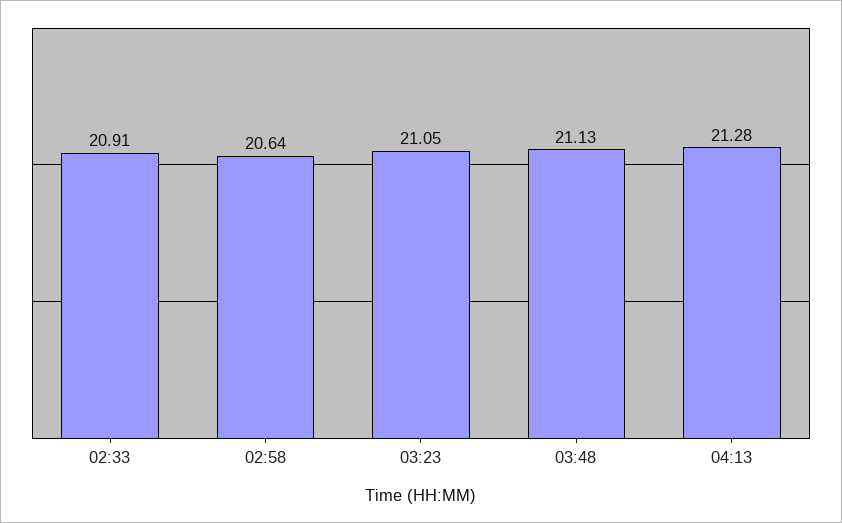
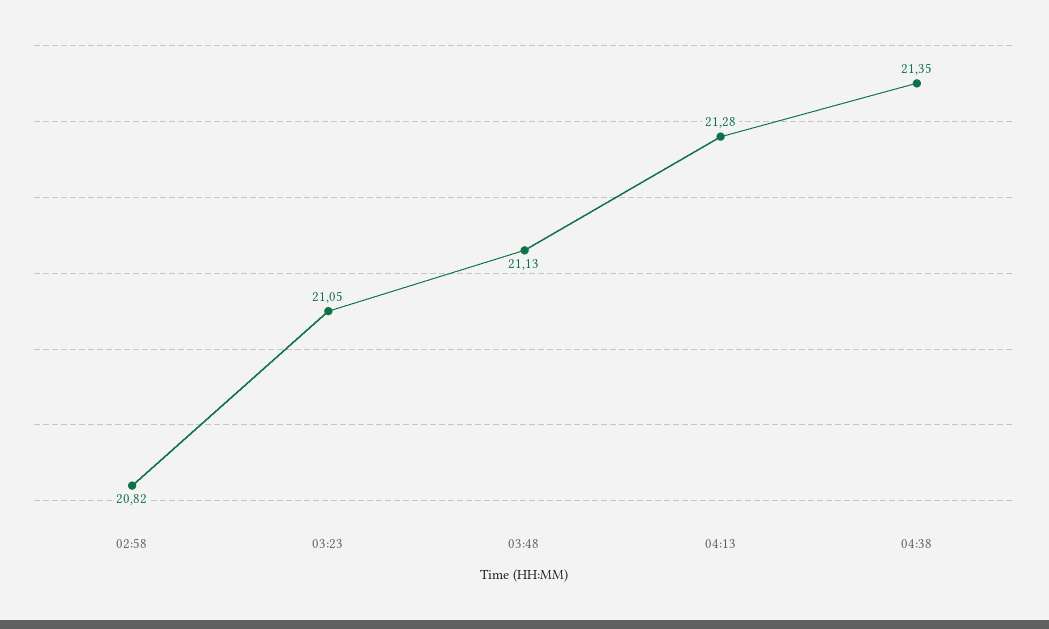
02:33: 20.91 -> none
02:58: 20.64 -> 20.82
04:38: none -> 21.35

